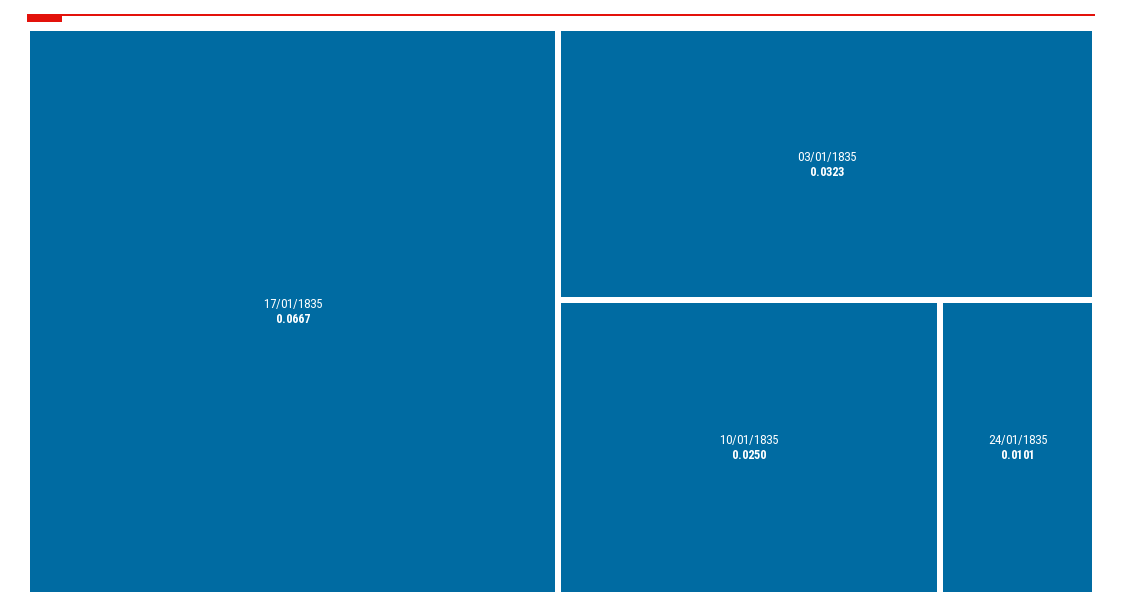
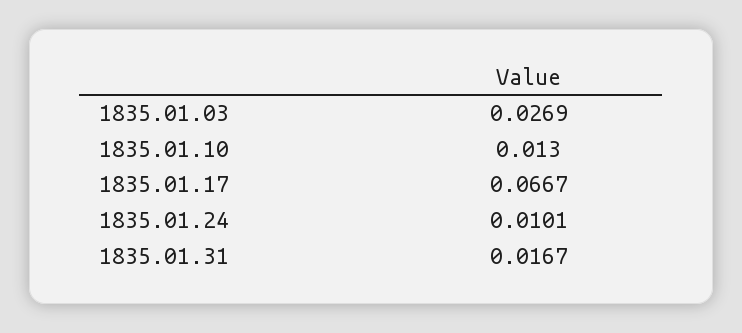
03/01/1835: 0.0323 -> 0.0269
10/01/1835: 0.025 -> 0.013
1835.01.31: none -> 0.0167

